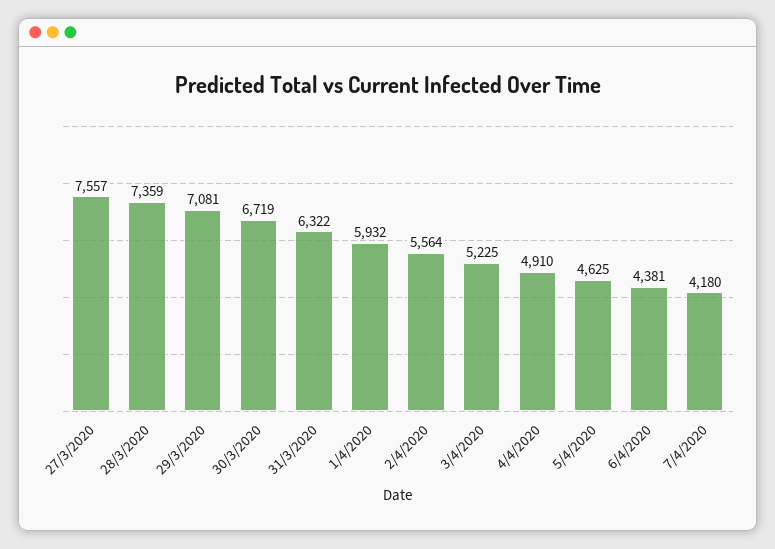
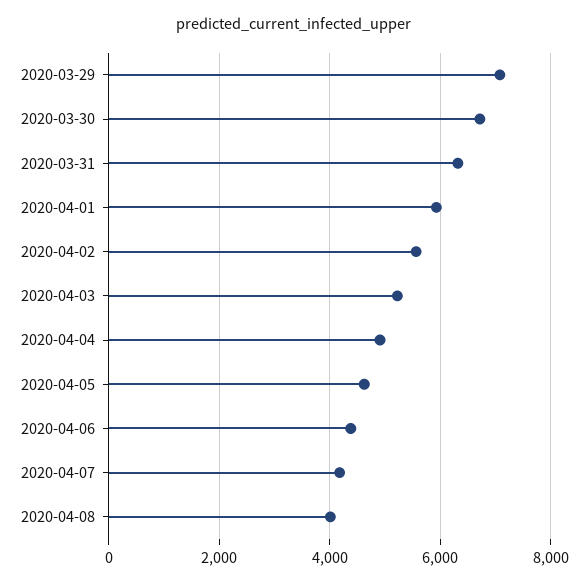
27/3/2020: 7557 -> none
28/3/2020: 7359 -> none
2020-04-08: none -> 4000

